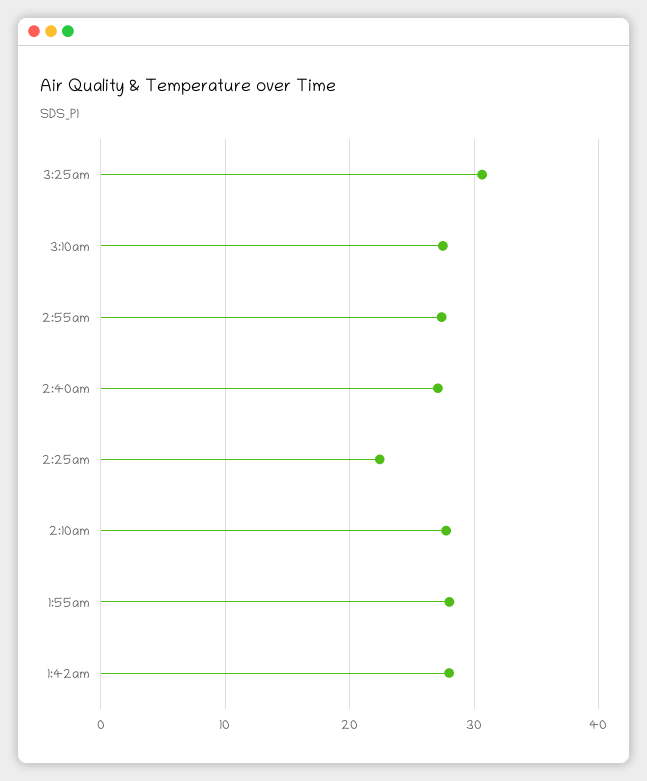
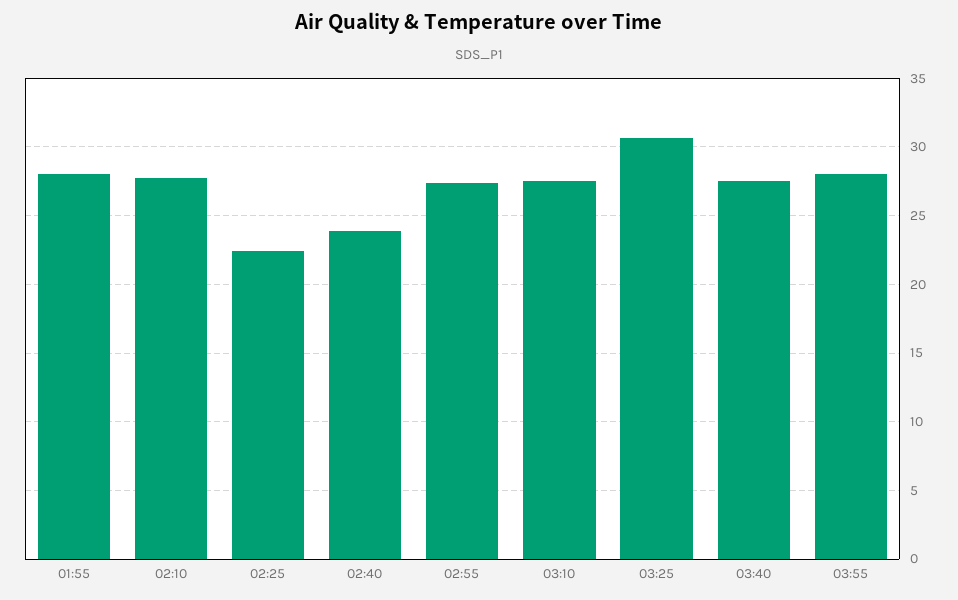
2:40am: 27 -> 24
1:42am: 28 -> none
03:40: none -> 27.5
03:55: none -> 28

